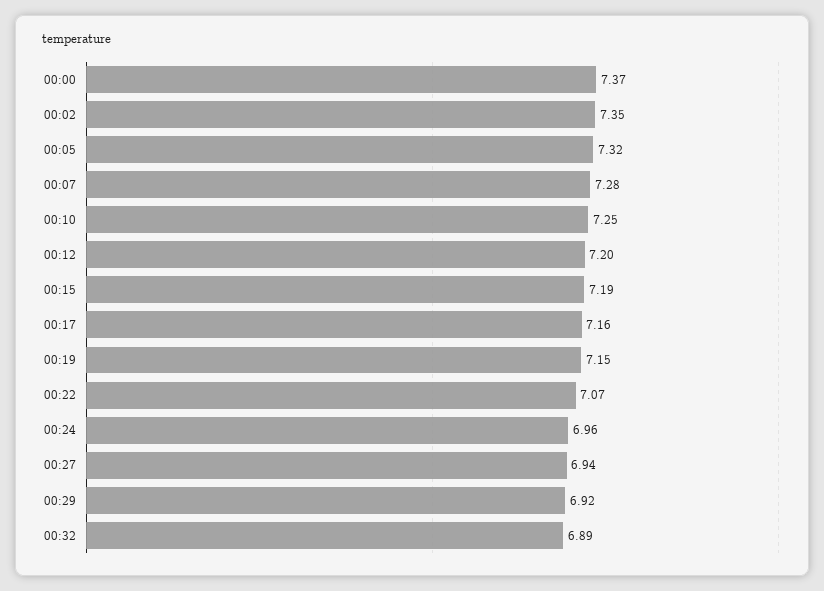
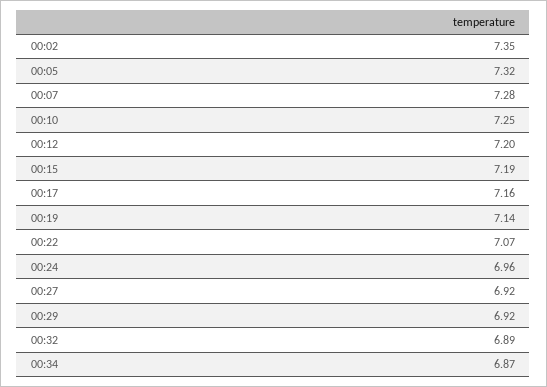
00:00: 7.37 -> none
00:19: 7.15 -> 7.14
00:27: 6.94 -> 6.92
00:34: none -> 6.87

